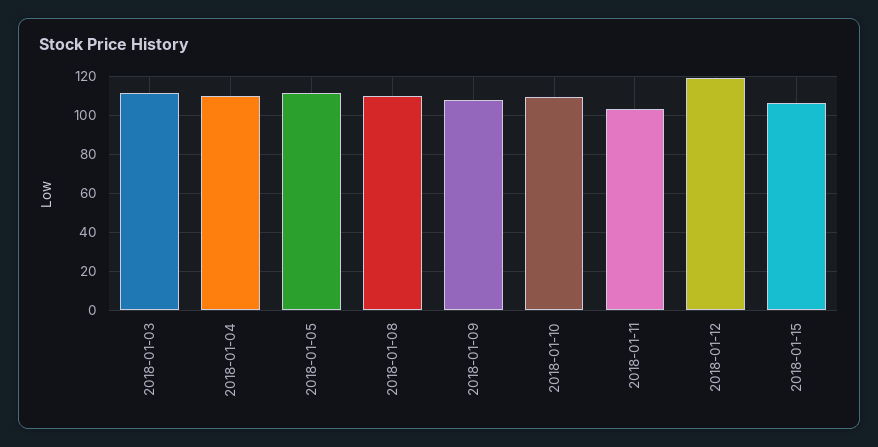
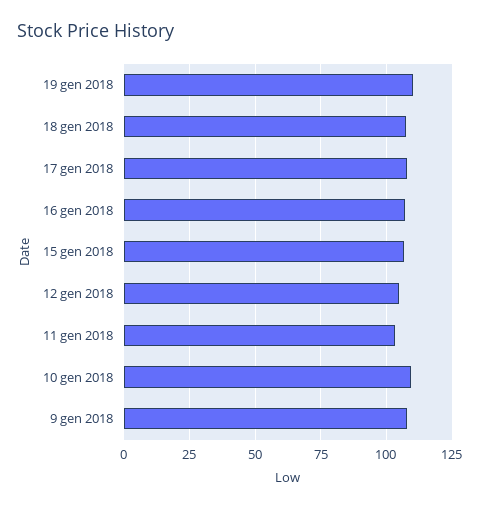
2018-01-03: 110 -> none
2018-01-04: 110 -> none
2018-01-05: 110 -> none
2018-01-08: 110 -> none
2018-01-12: 120 -> 105
19 gen 2018: none -> 110
18 gen 2018: none -> 107.5
17 gen 2018: none -> 107.5
16 gen 2018: none -> 107.5

